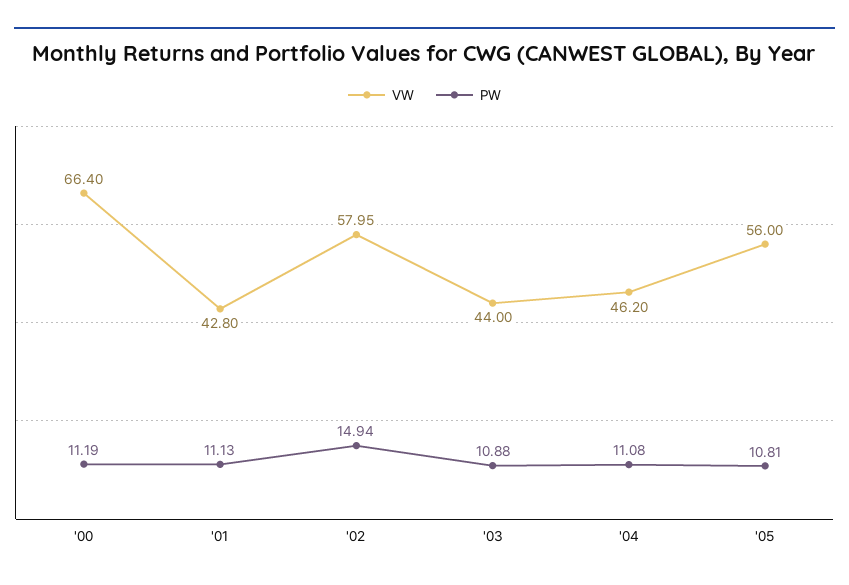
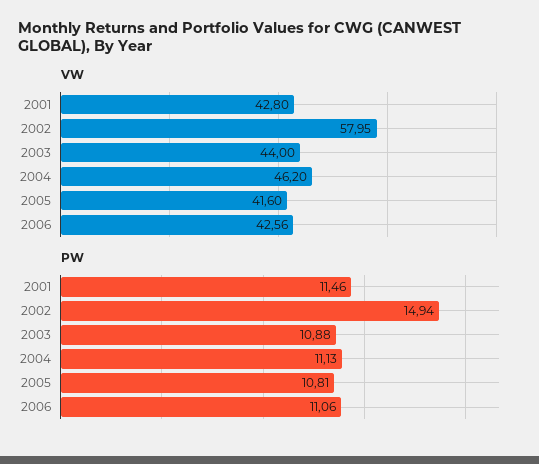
VW, '00: 66.4 -> none
PW, '00: 11.19 -> none
PW, '01: 11.13 -> 11.46
PW, '04: 11.08 -> 11.13
VW, '05: 56 -> 41.6
VW, 2006: none -> 42.56
PW, 2006: none -> 11.06

